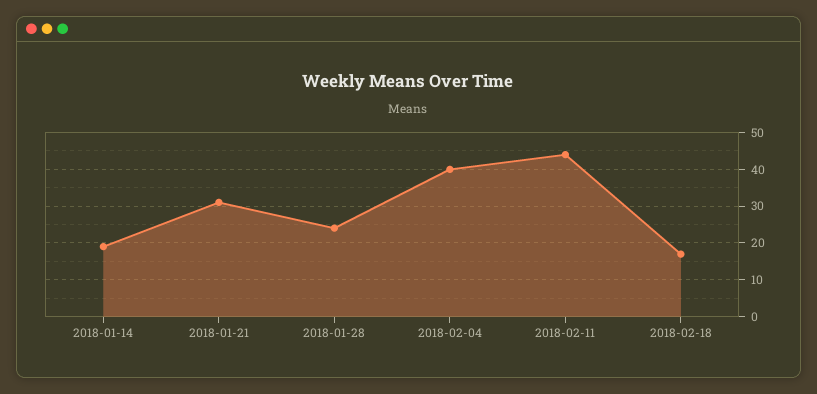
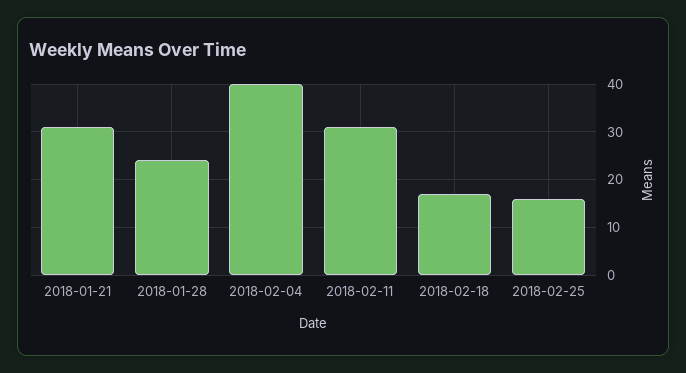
2018-01-14: 20 -> none
2018-02-11: 45 -> 30
2018-02-25: none -> 15

